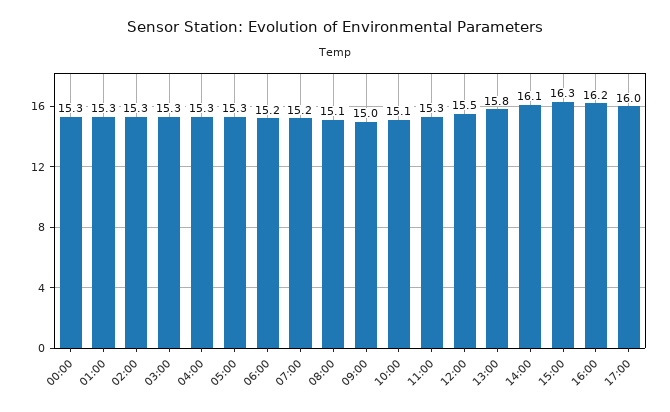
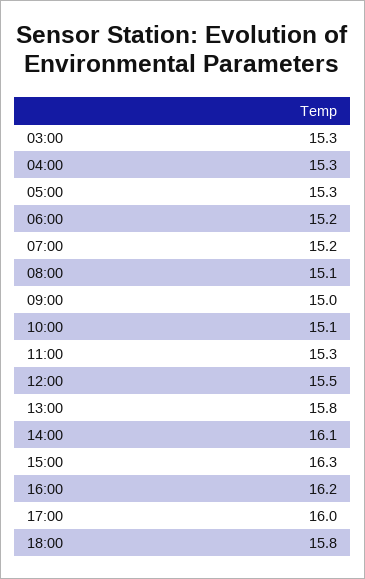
00:00: 15.3 -> none
01:00: 15.3 -> none
02:00: 15.3 -> none
18:00: none -> 15.8

